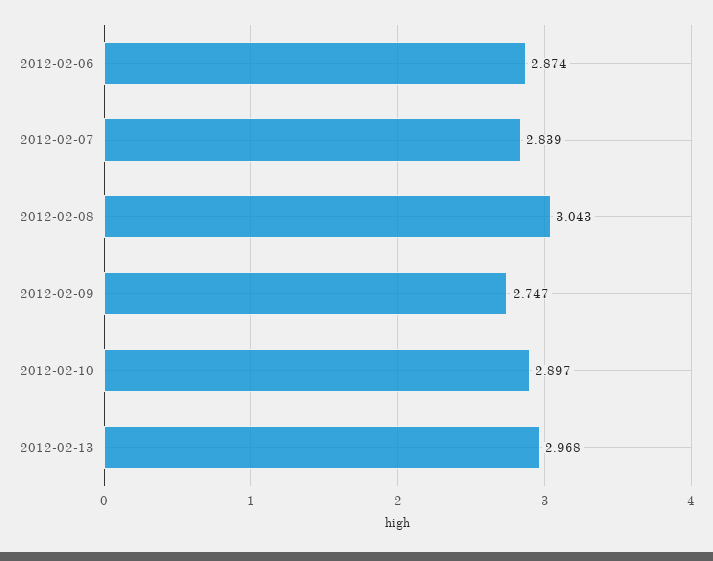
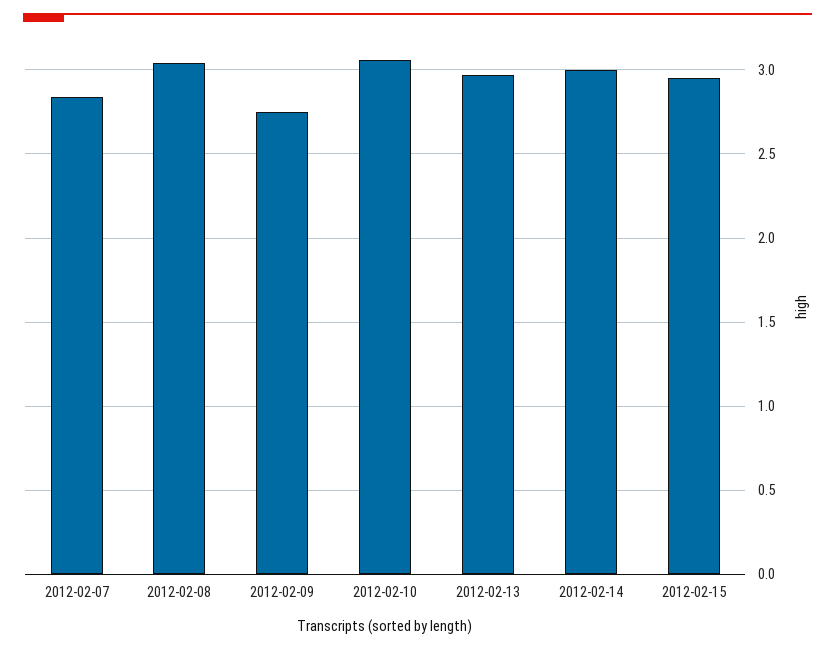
2012-02-06: 2.874 -> none
2012-02-10: 2.897 -> 3.05
2012-02-14: none -> 3
2012-02-15: none -> 2.95

